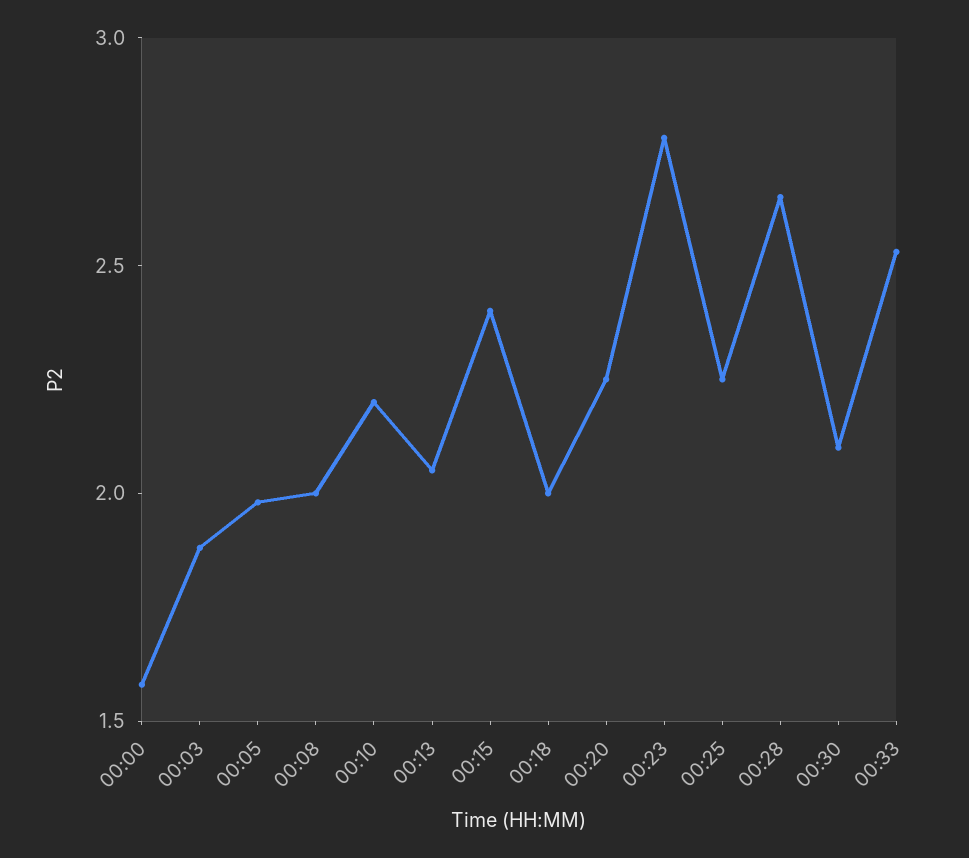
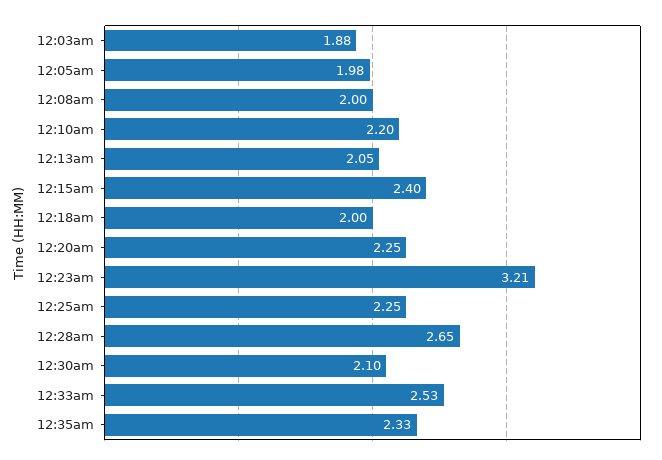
00:00: 1.6 -> none
00:23: 2.8 -> 3.21
12:35am: none -> 2.33

